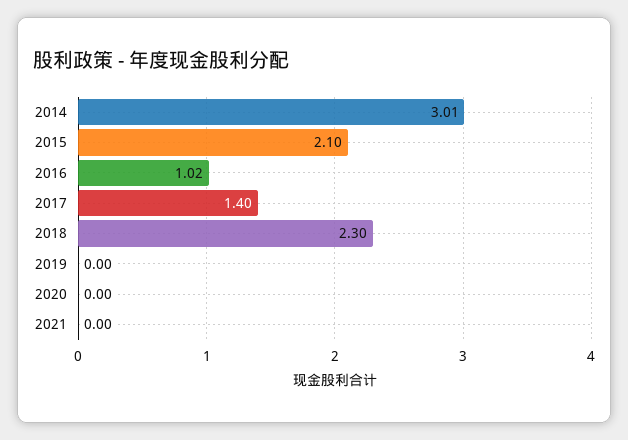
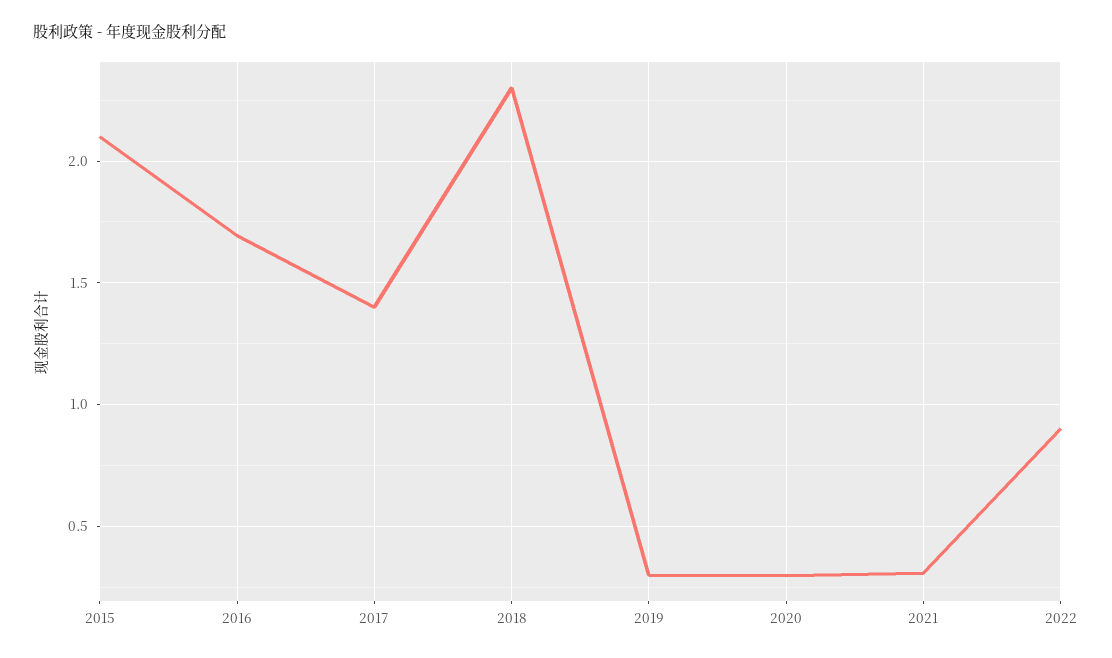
2014: 3.01 -> none
2016: 1.02 -> 1.7
2019: 0 -> 0.3
2020: 0 -> 0.3
2021: 0 -> 0.3
2022: none -> 0.9

